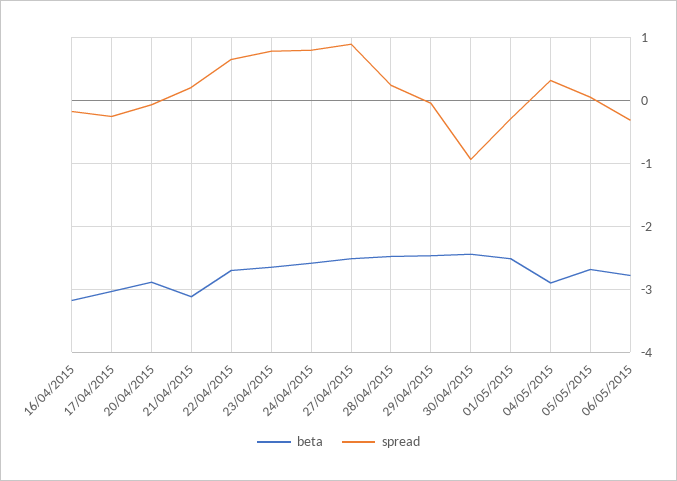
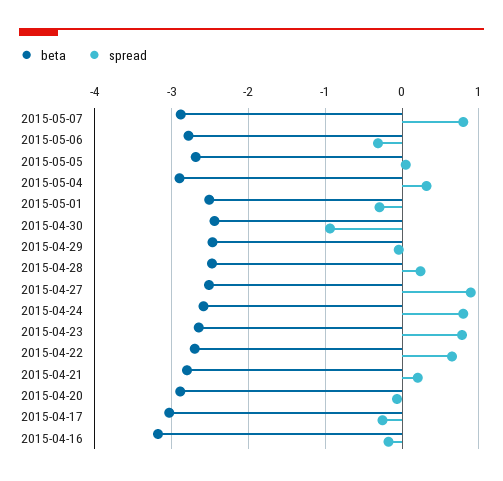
beta, 21/04/2015: -3.1 -> -2.8
beta, 2015-05-07: none -> -2.9
spread, 2015-05-07: none -> 0.8

